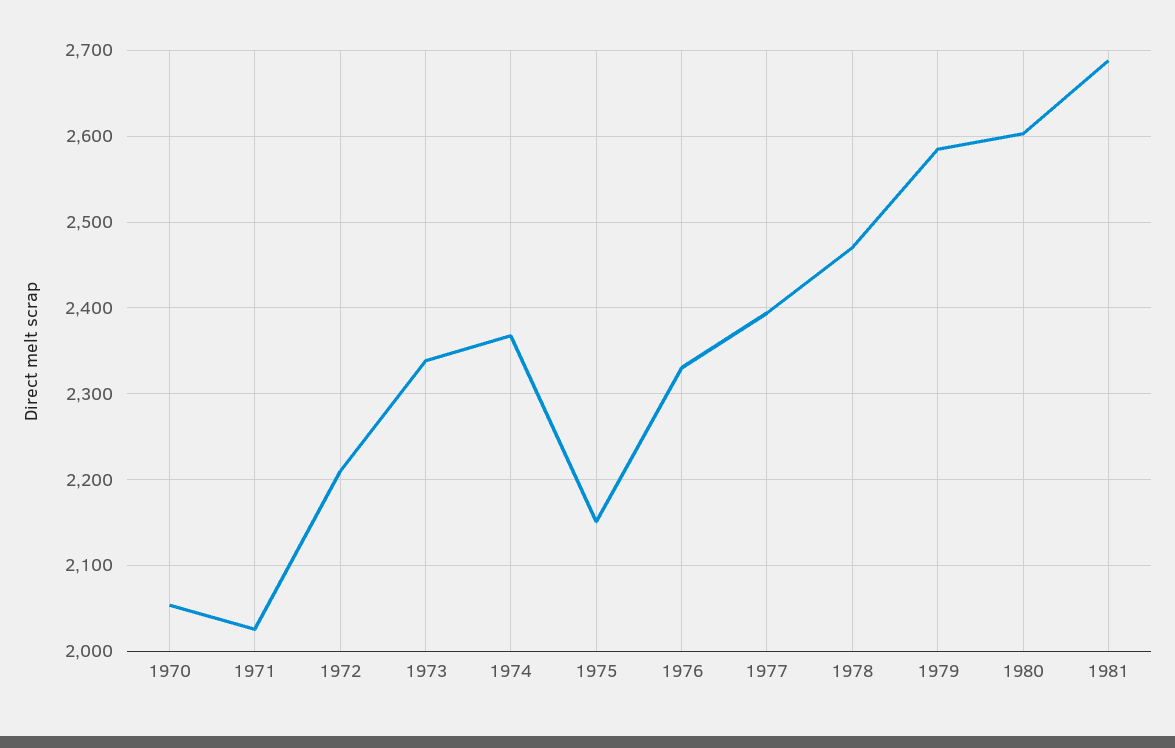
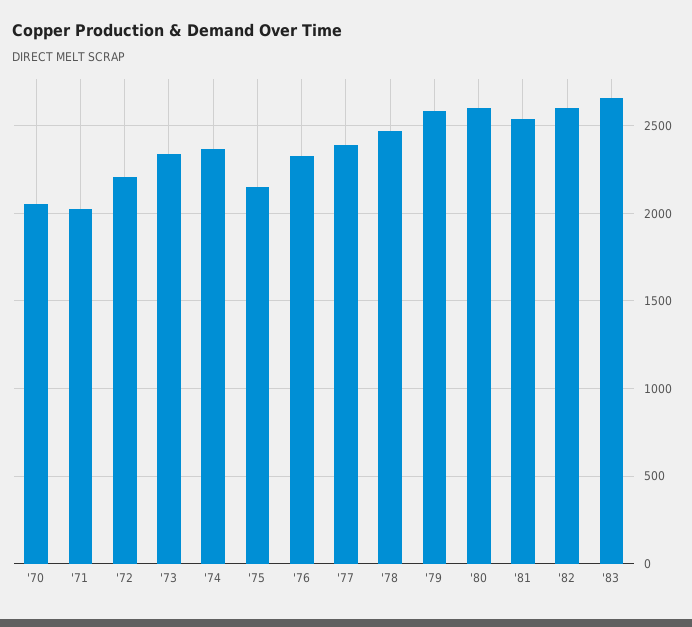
1981: 2690 -> 2550
'82: none -> 2600
'83: none -> 2650

